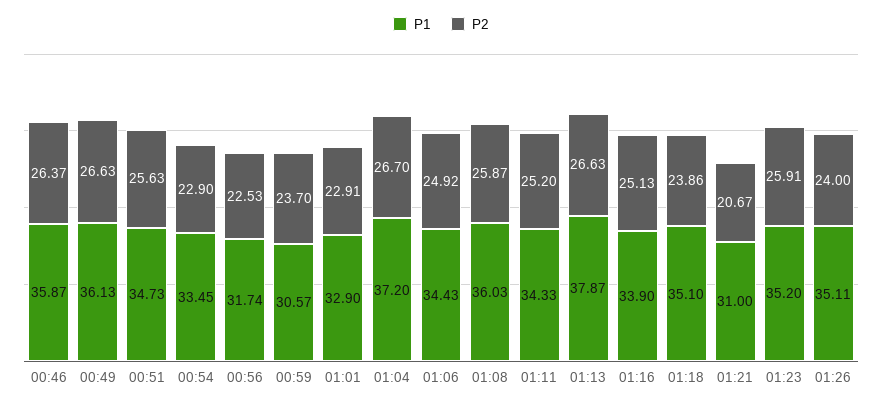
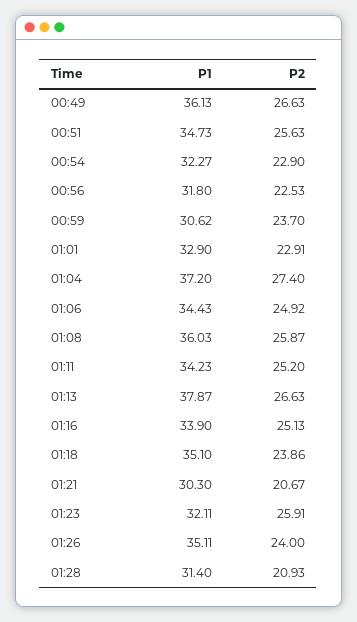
P1, 00:46: 35.87 -> none
P2, 00:46: 26.37 -> none
P1, 00:54: 33.45 -> 32.27
P1, 00:56: 31.74 -> 31.8
P1, 00:59: 30.57 -> 30.62
P2, 01:04: 26.7 -> 27.4
P1, 01:11: 34.33 -> 34.23
P1, 01:21: 31 -> 30.3
P1, 01:23: 35.2 -> 32.11
P1, 01:28: none -> 31.4
P2, 01:28: none -> 20.93

